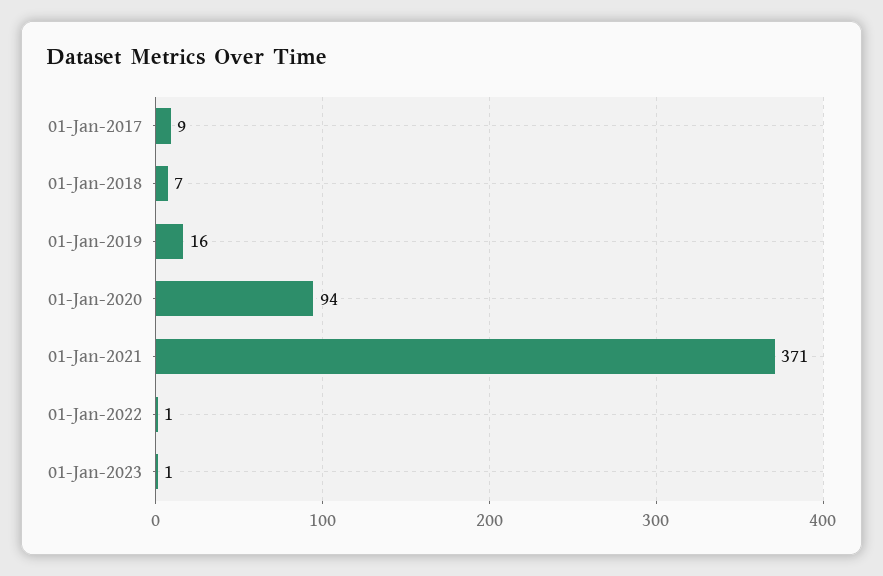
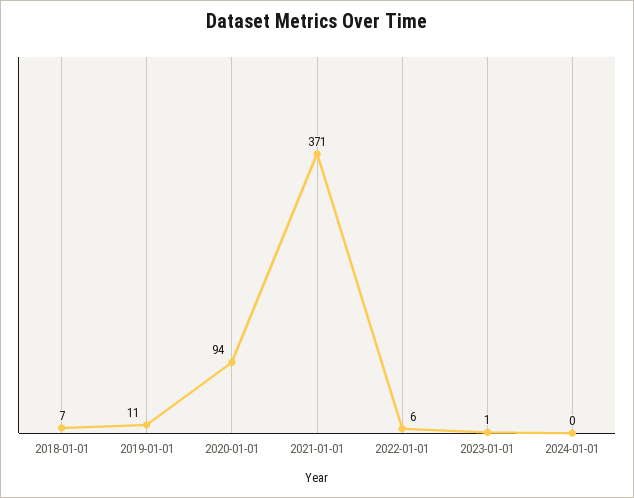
01-Jan-2017: 9 -> none
01-Jan-2019: 16 -> 11
01-Jan-2022: 1 -> 6
2024-01-01: none -> 0

